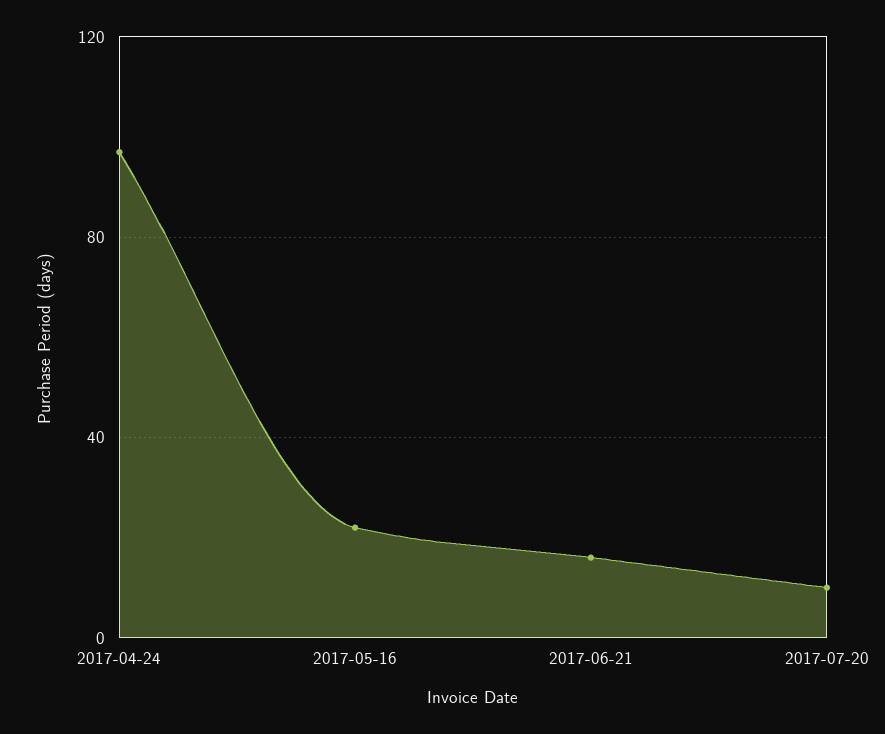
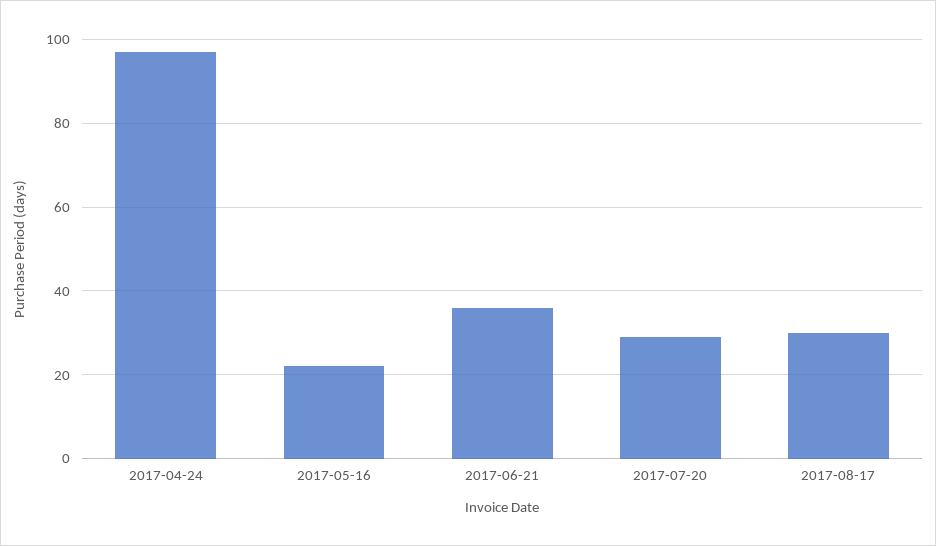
2017-06-21: 15 -> 35
2017-07-20: 10 -> 30
2017-08-17: none -> 30

